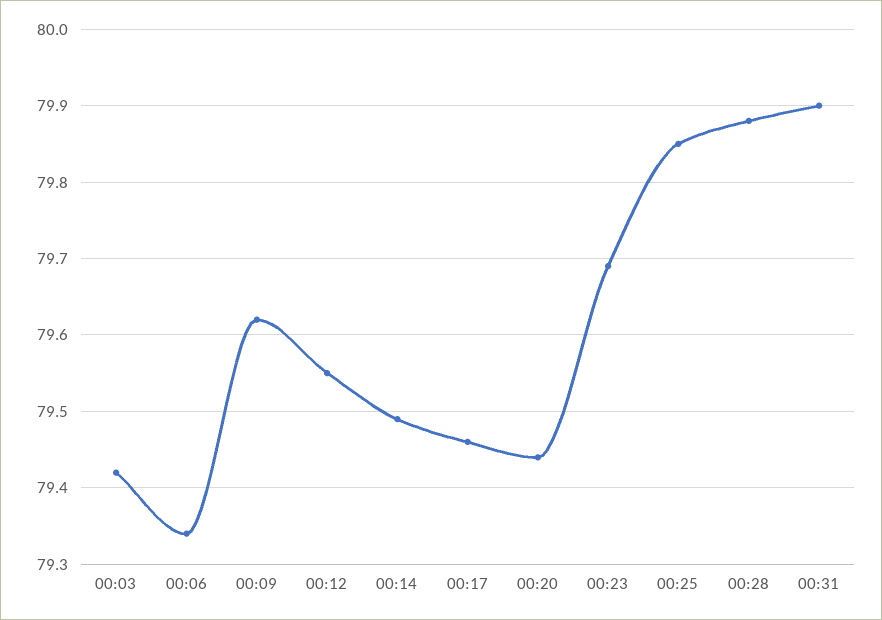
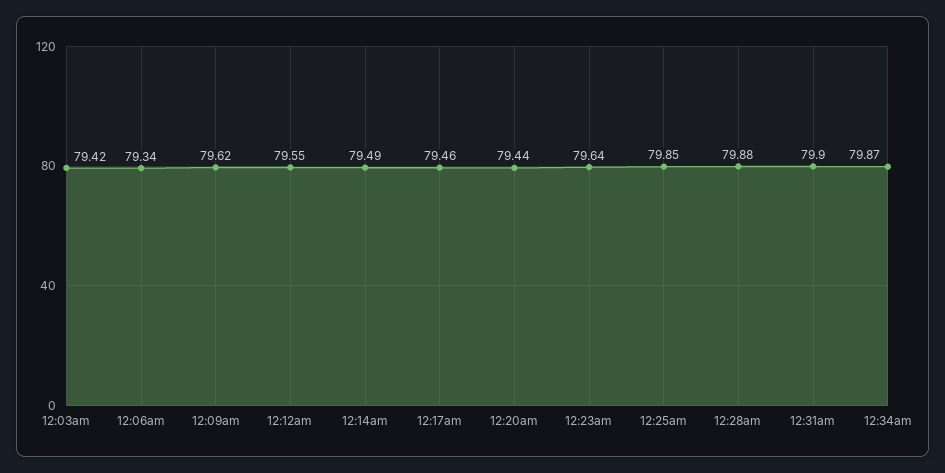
00:23: 79.69 -> 79.64
12:34am: none -> 79.87

